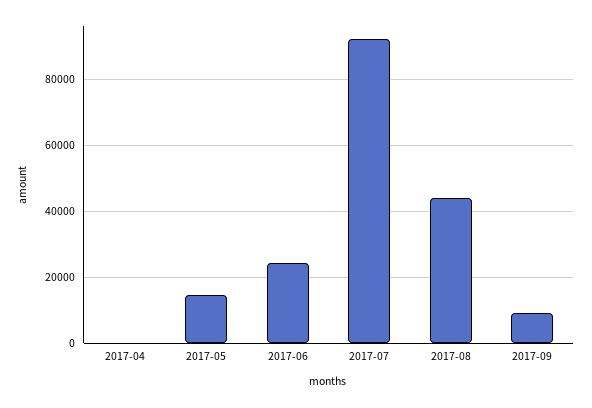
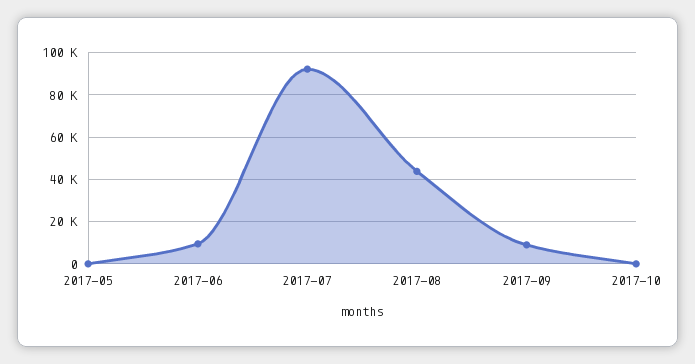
2017-04: 0 -> none
2017-05: 14000 -> 0
2017-06: 24000 -> 10000
2017-10: none -> 0

